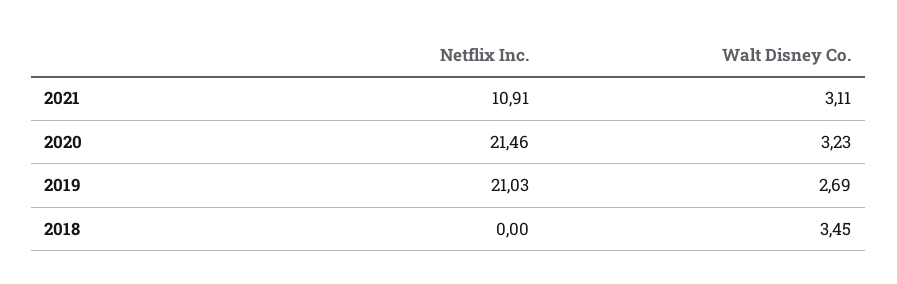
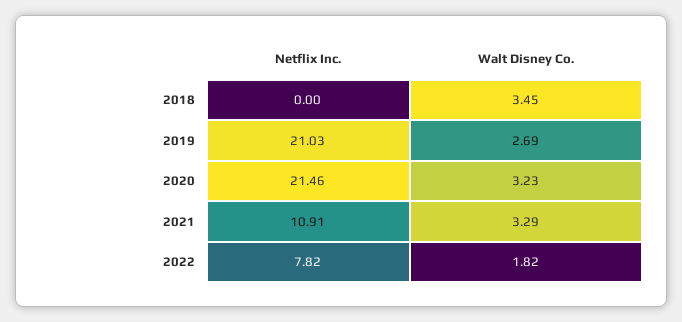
Walt Disney Co., 2021: 3.11 -> 3.29
Netflix Inc., 2022: none -> 7.82
Walt Disney Co., 2022: none -> 1.82

